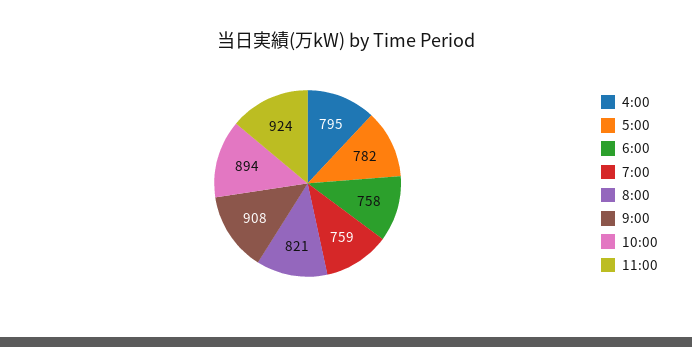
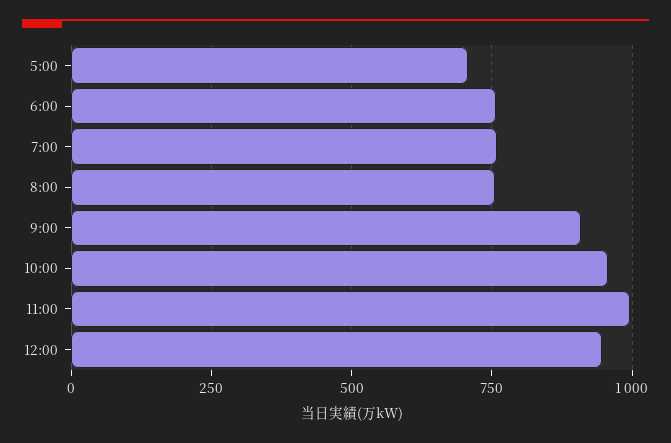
4:00: 795 -> none
5:00: 782 -> 700
8:00: 821 -> 750
10:00: 894 -> 950
11:00: 924 -> 1000
12:00: none -> 950

